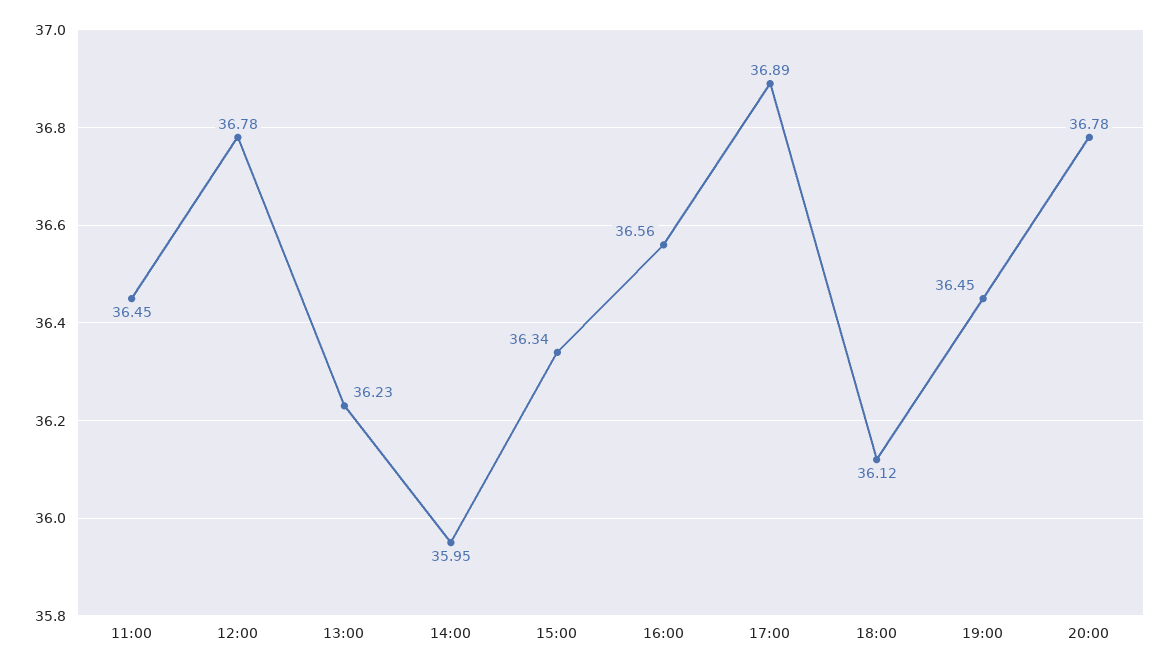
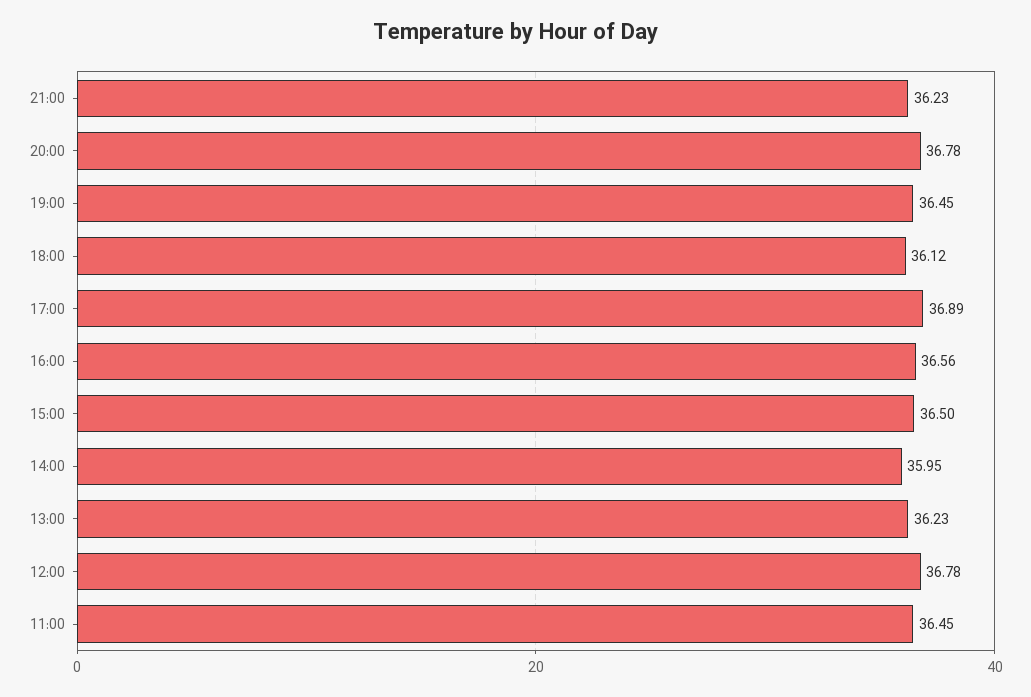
15:00: 36.34 -> 36.5
21:00: none -> 36.23

